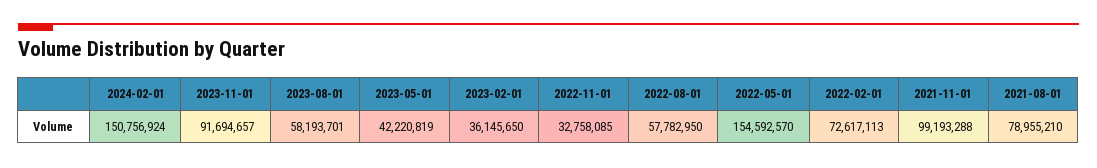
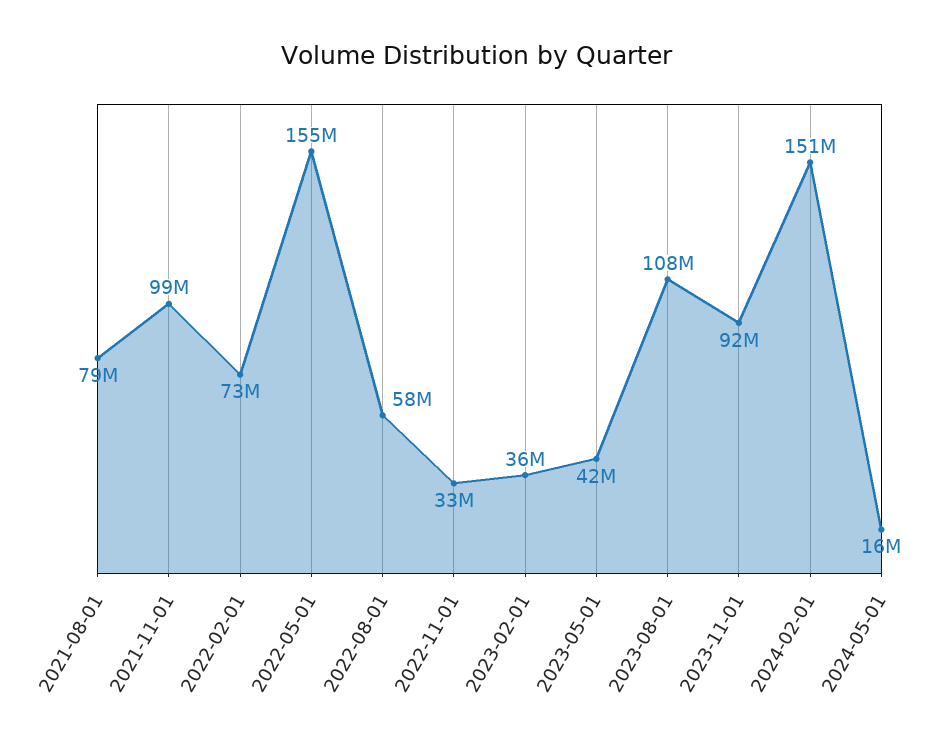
2023-08-01: 58193701 -> 108000000
2024-05-01: none -> 16000000

